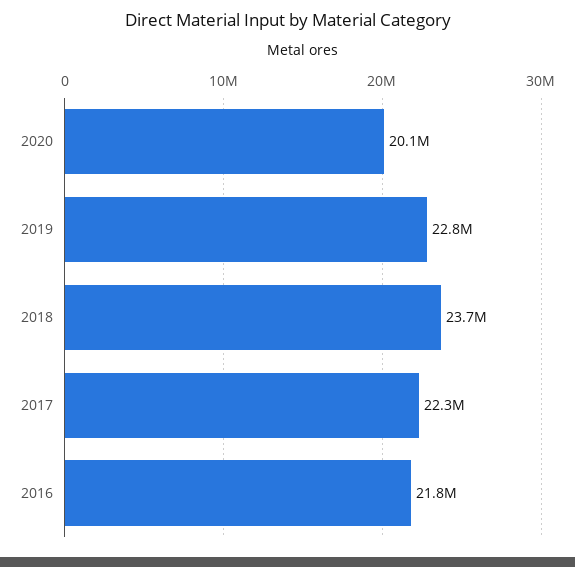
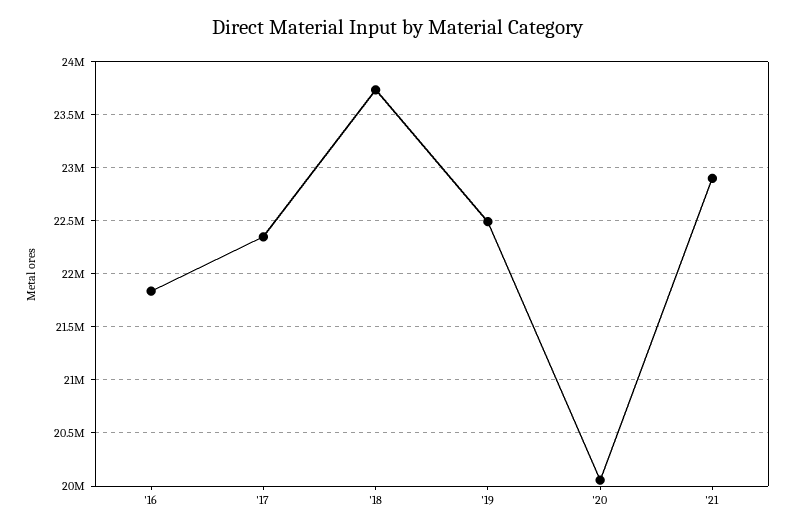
2019: 22800000 -> 22500000
'21: none -> 22900000

